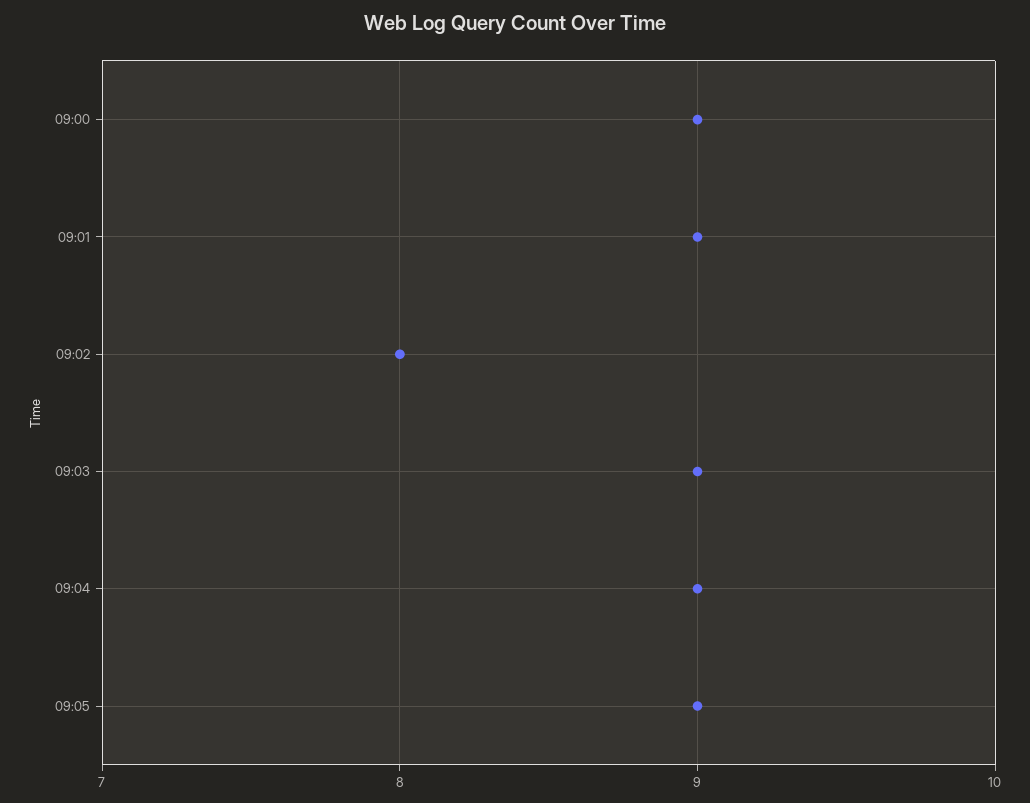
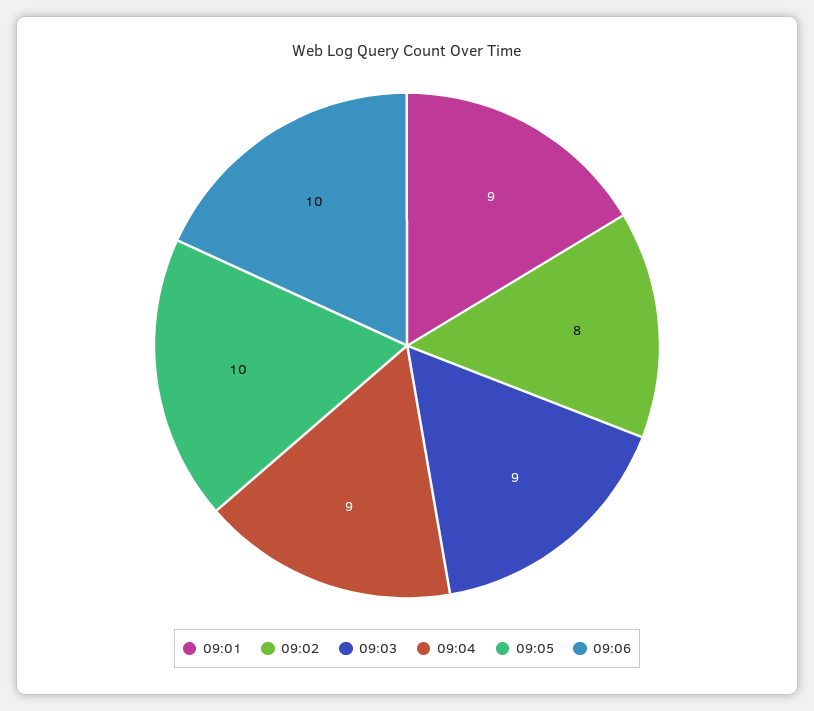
09:00: 9 -> none
09:05: 9 -> 10
09:06: none -> 10

